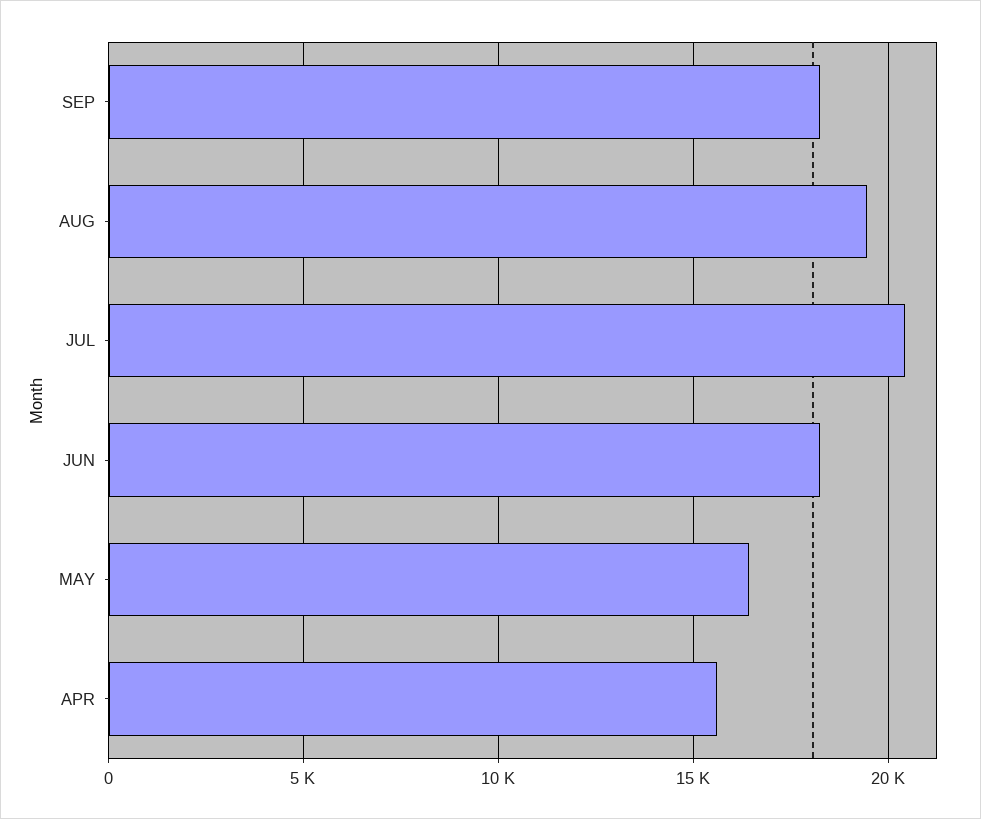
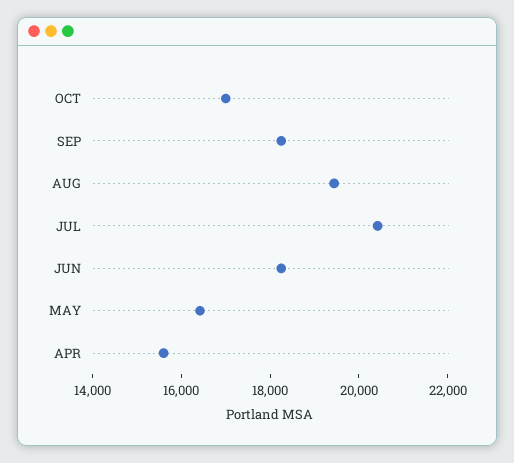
OCT: none -> 17000

